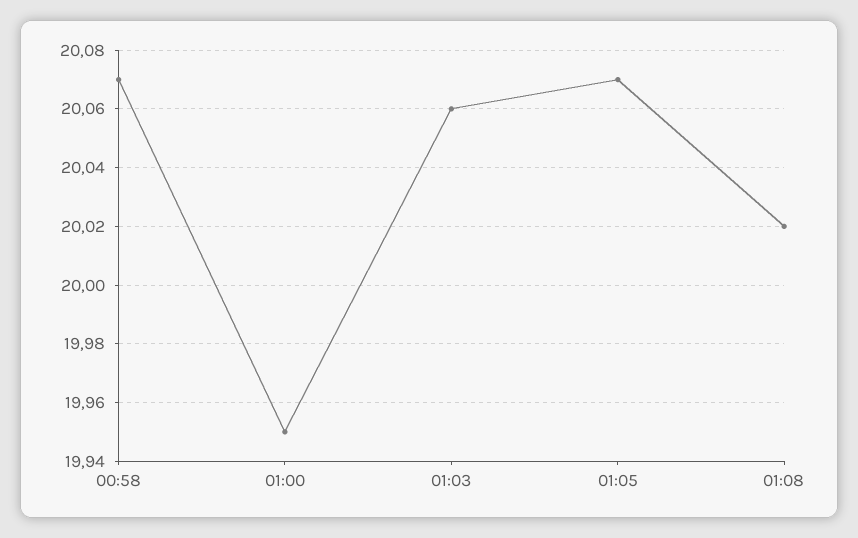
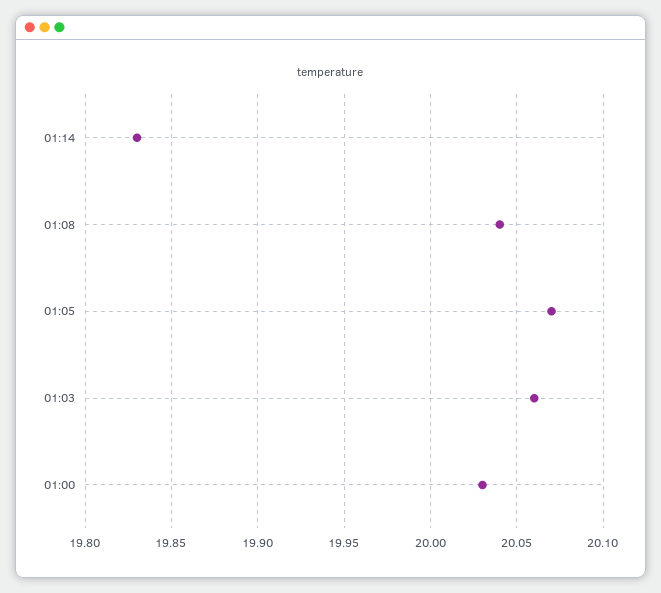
00:58: 20.07 -> none
01:00: 19.95 -> 20.03
01:08: 20.02 -> 20.04
01:14: none -> 19.83

